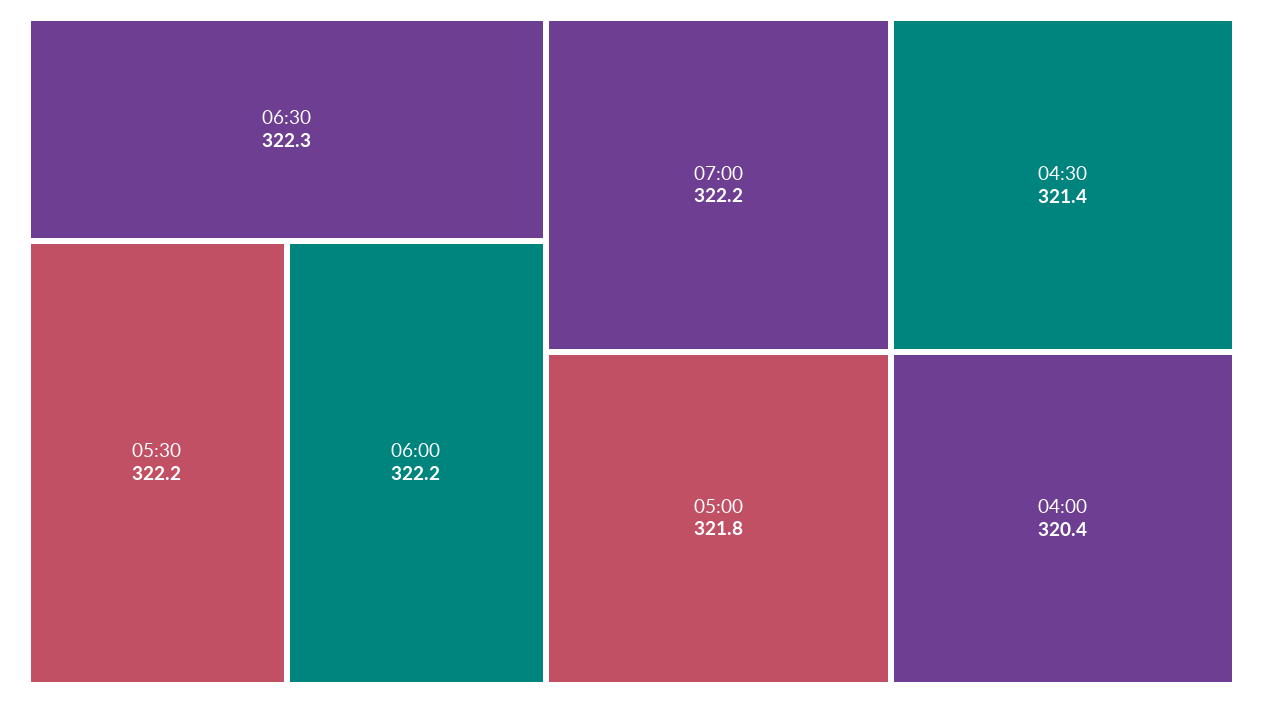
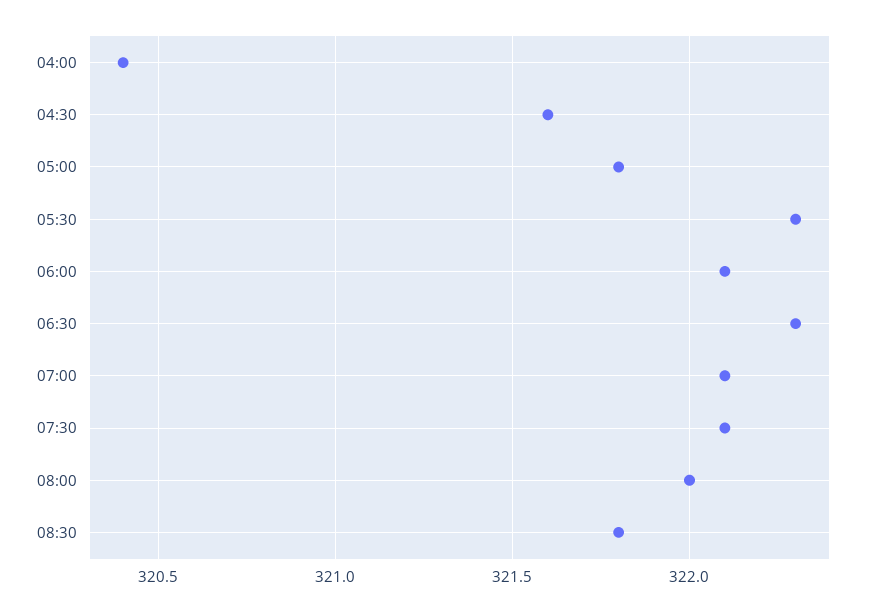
05:30: 322.2 -> 322.3
06:00: 322.2 -> 322.1
07:00: 322.2 -> 322.1
04:30: 321.4 -> 321.6
07:30: none -> 322.1
08:00: none -> 322
08:30: none -> 321.8

